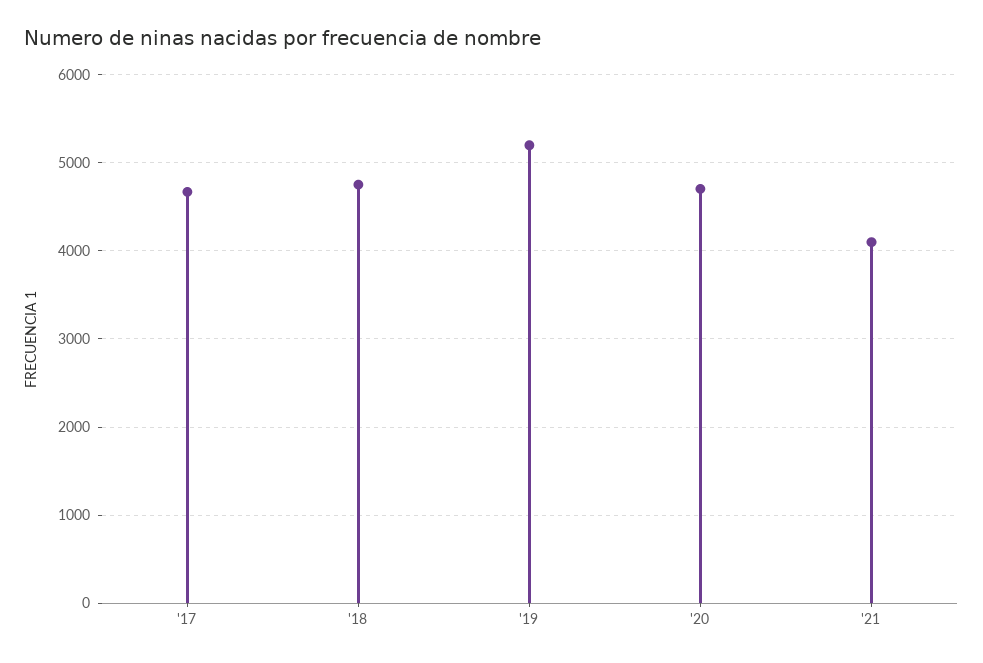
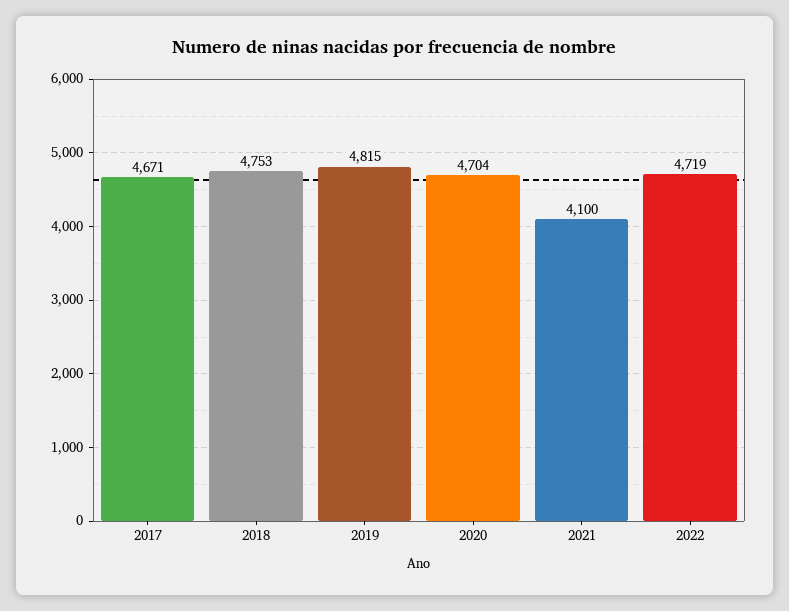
'19: 5200 -> 4815
2022: none -> 4719

